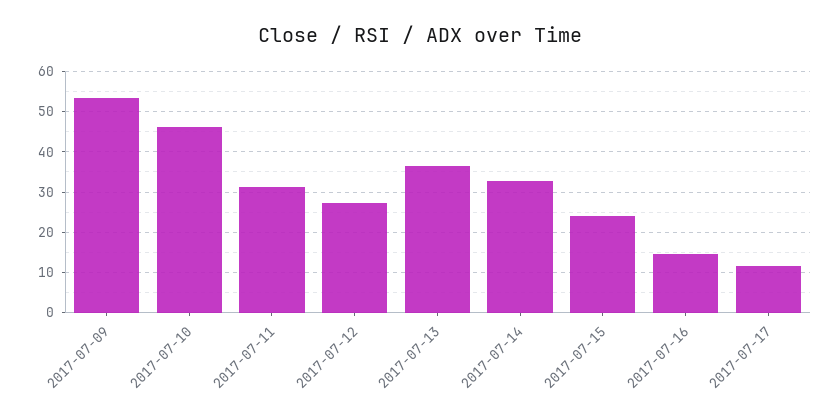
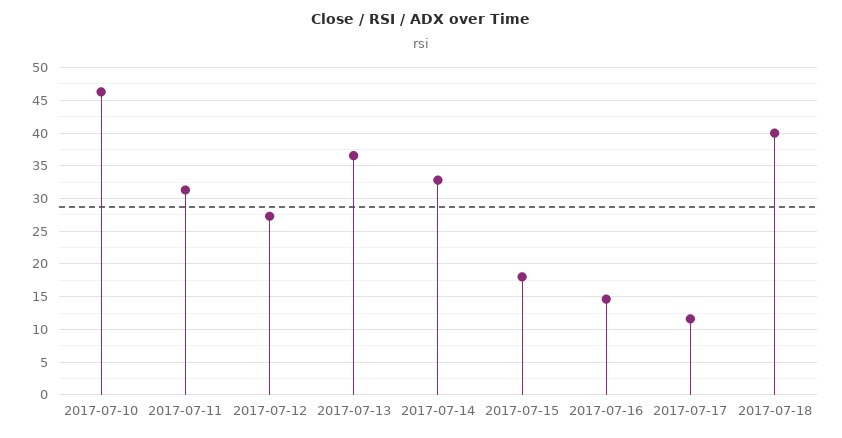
2017-07-09: 54 -> none
2017-07-15: 24 -> 18
2017-07-18: none -> 40

